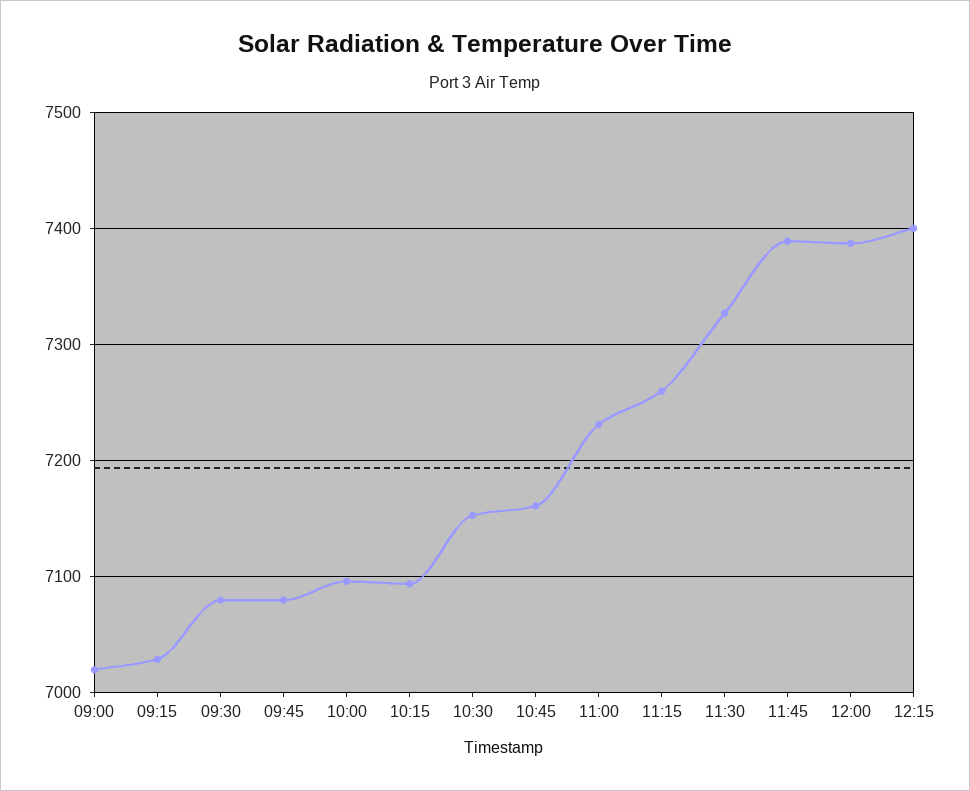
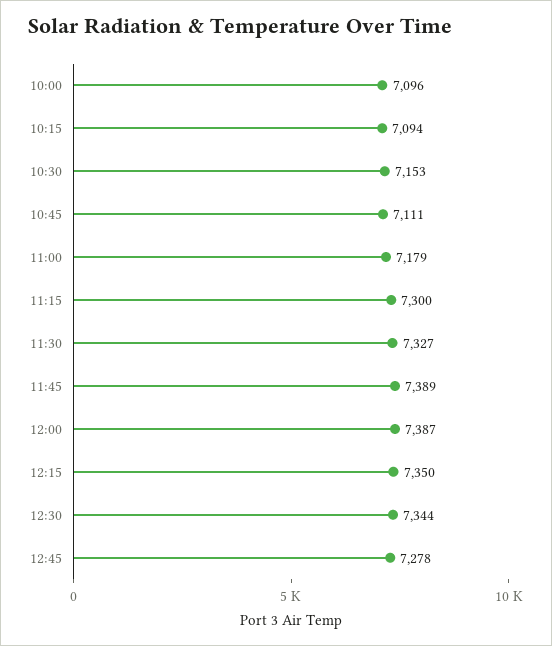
09:00: 7020 -> none
09:15: 7030 -> none
09:30: 7080 -> none
09:45: 7080 -> none
10:45: 7160 -> 7111
11:00: 7230 -> 7179
11:15: 7260 -> 7300
12:15: 7400 -> 7350
12:30: none -> 7344
12:45: none -> 7278

